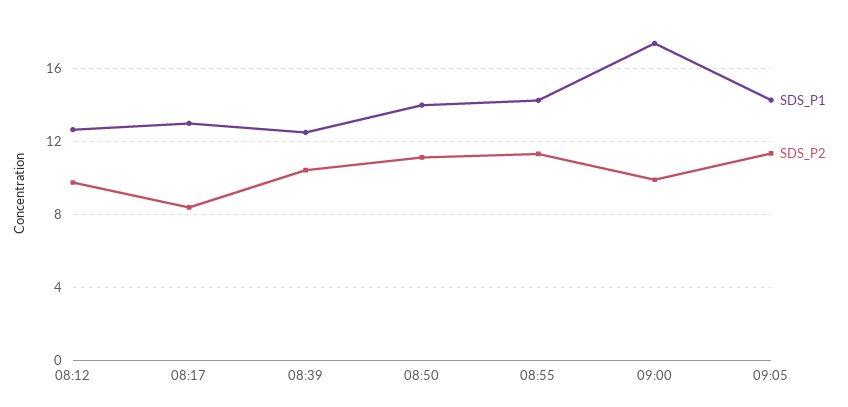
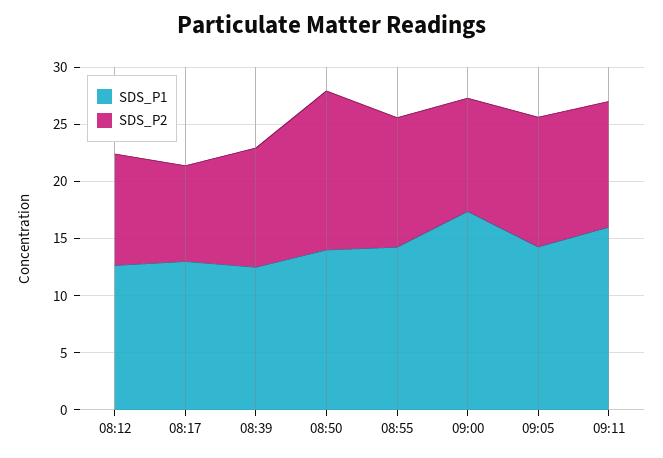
SDS_P2, 08:50: 11 -> 14
SDS_P1, 09:11: none -> 16
SDS_P2, 09:11: none -> 11

